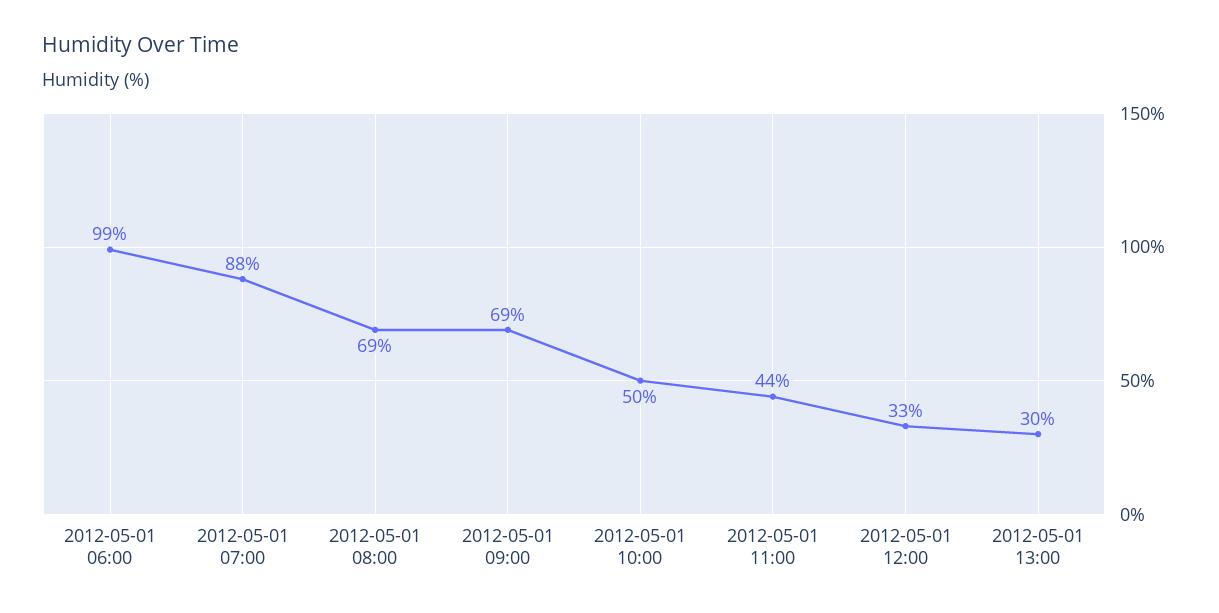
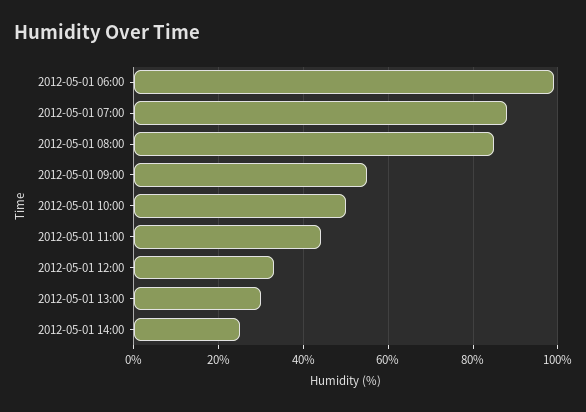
2012-05-01 08:00: 69 -> 85
2012-05-01 09:00: 69 -> 55
2012-05-01 14:00: none -> 25

